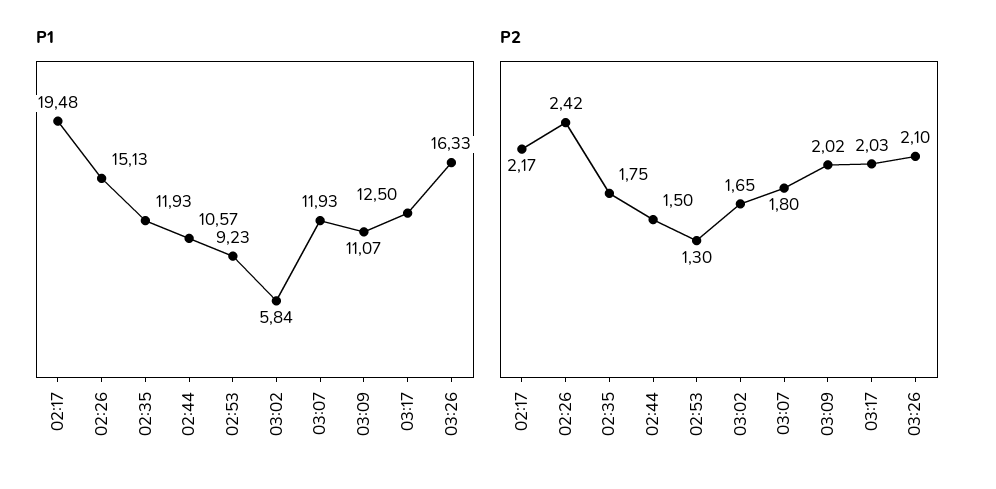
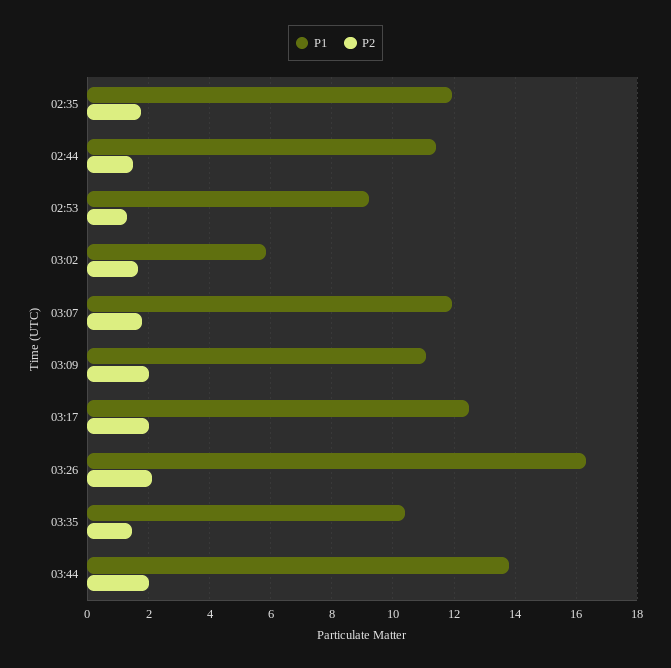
P1, 02:17: 19.48 -> none
P1, 02:26: 15.13 -> none
P1, 02:44: 10.57 -> 11.4
P2, 02:17: 2.17 -> none
P2, 02:26: 2.42 -> none
P1, 03:35: none -> 10.4
P2, 03:35: none -> 1.4
P1, 03:44: none -> 13.8
P2, 03:44: none -> 2

